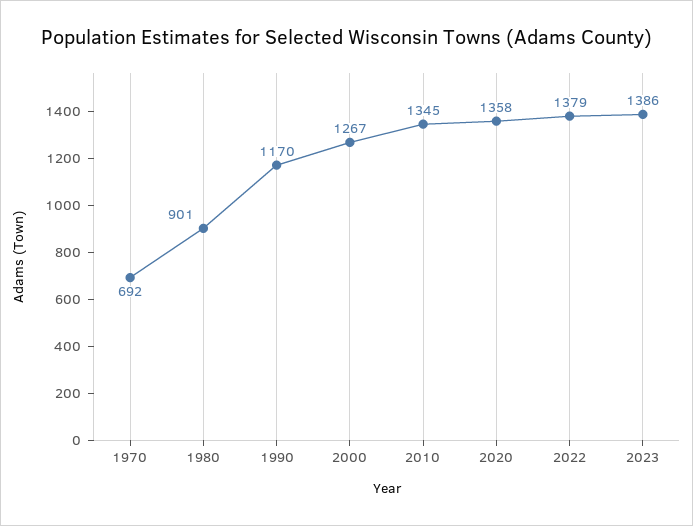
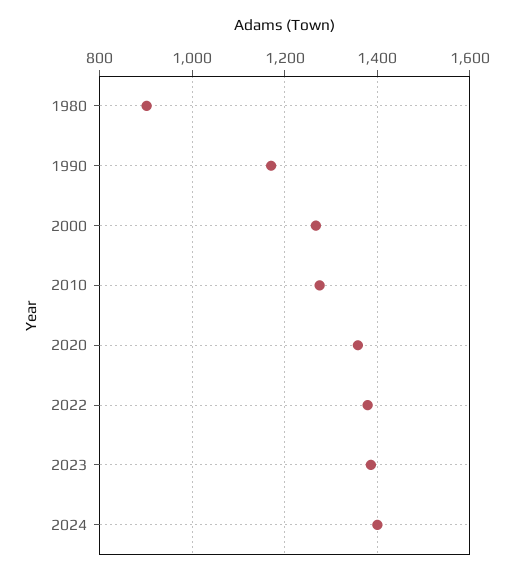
1970: 692 -> none
2010: 1345 -> 1280
2024: none -> 1400

